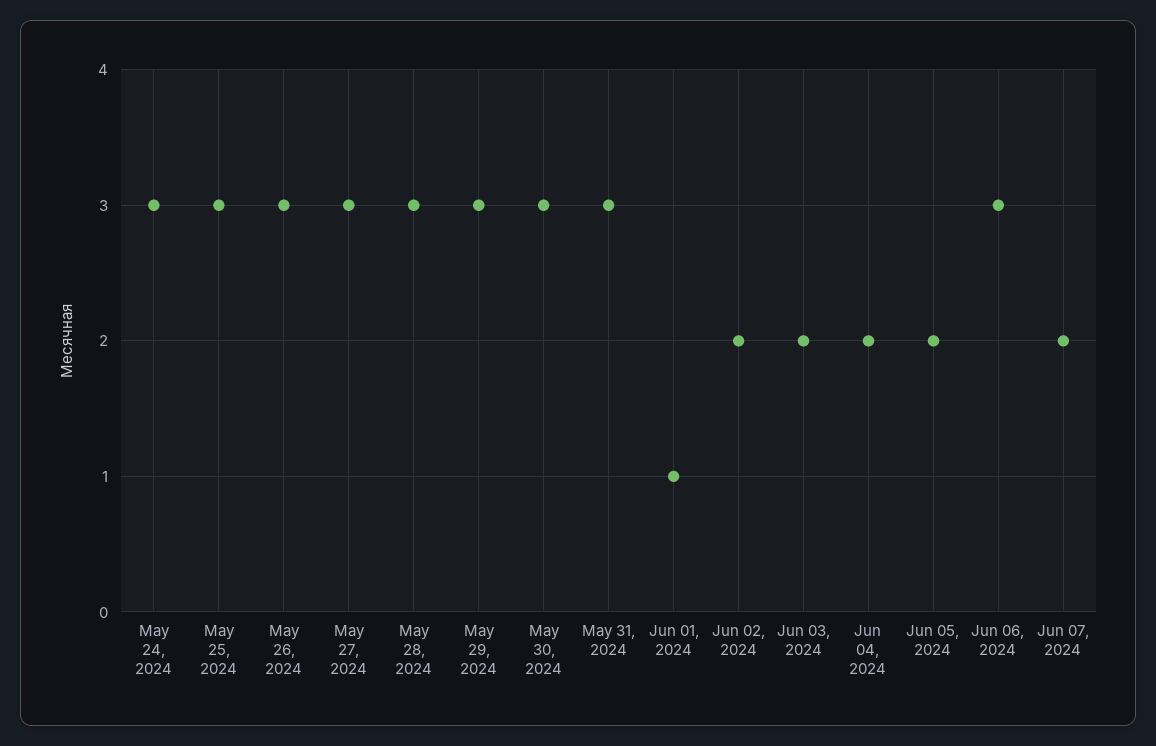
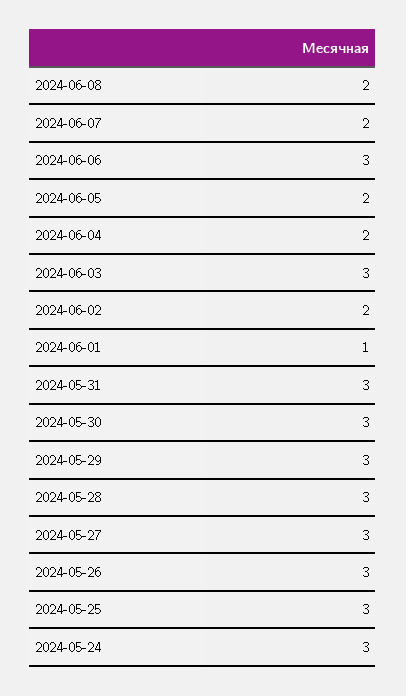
Jun 03, 2024: 2 -> 3
2024-06-08: none -> 2

